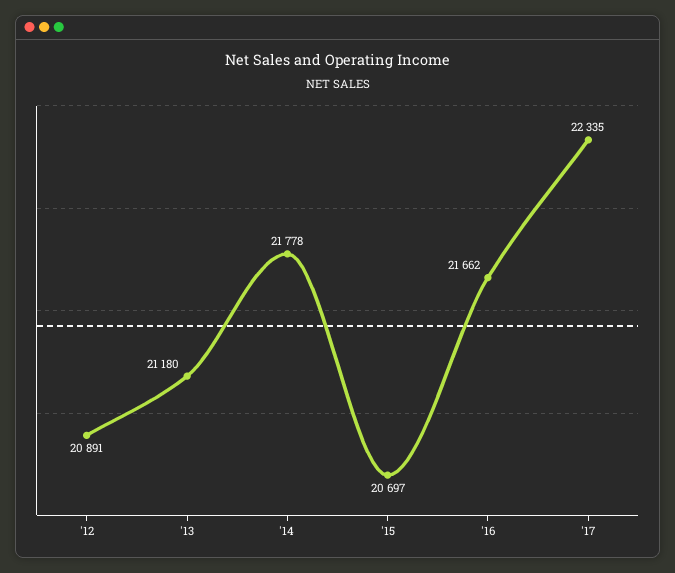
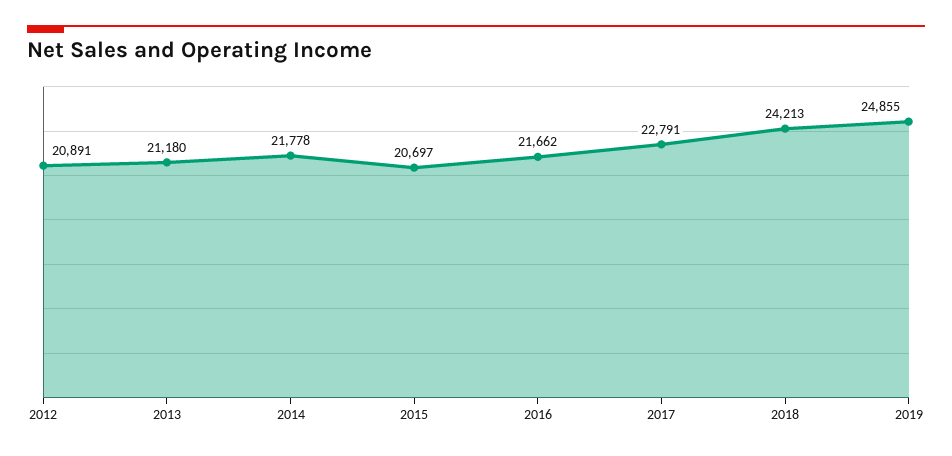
'17: 22335 -> 22791
2018: none -> 24213
2019: none -> 24855

